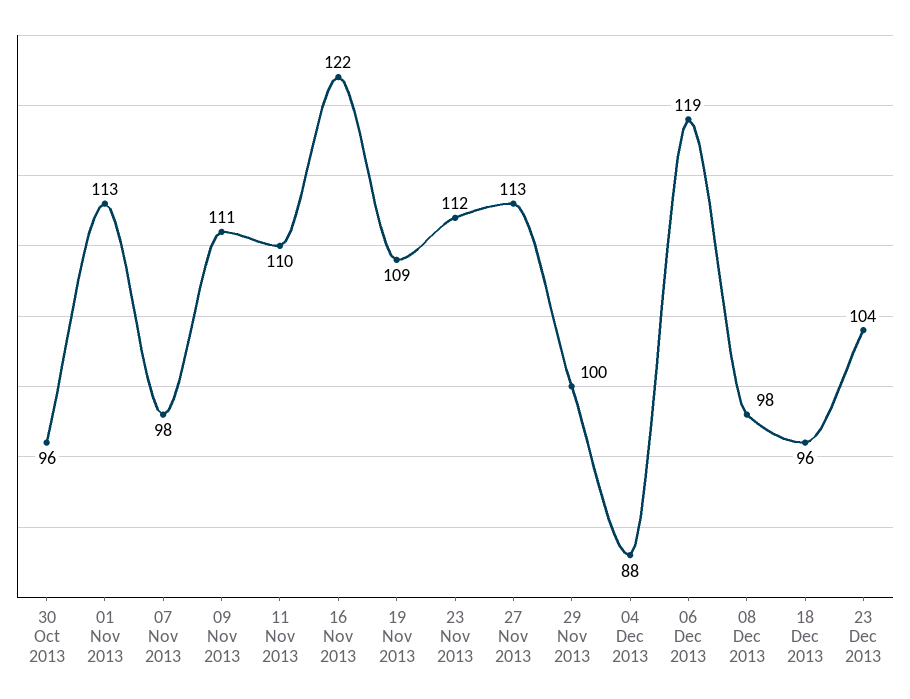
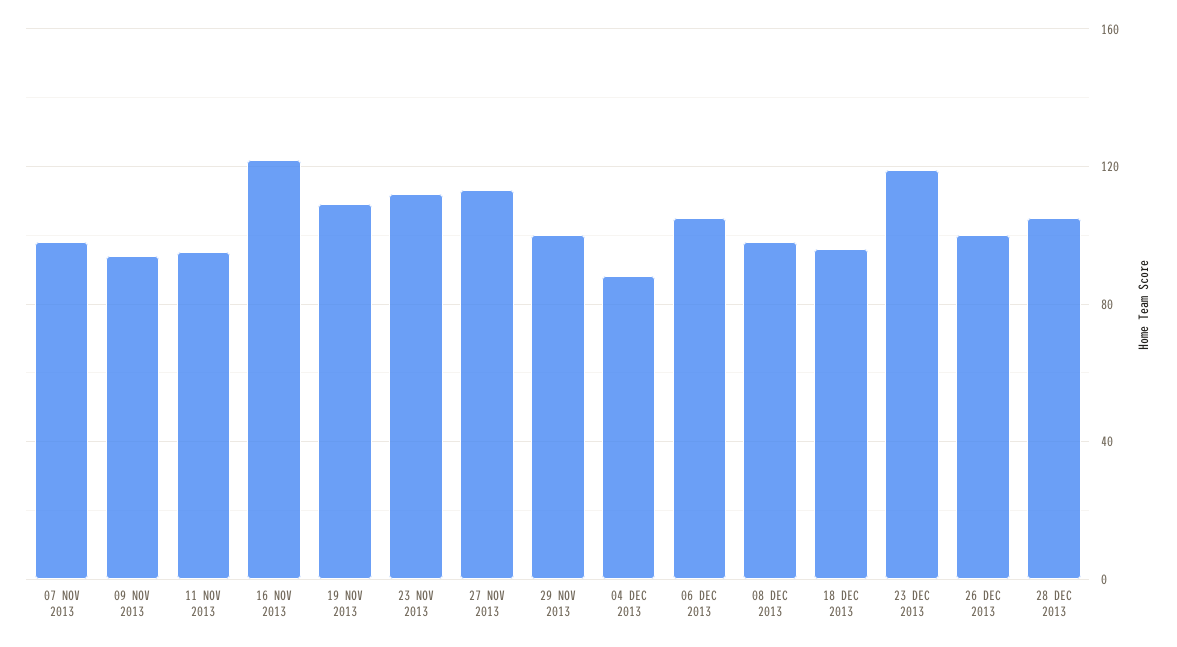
30 Oct 2013: 96 -> none
01 Nov 2013: 113 -> none
09 Nov 2013: 111 -> 95
11 Nov 2013: 110 -> 95
06 Dec 2013: 119 -> 105
23 Dec 2013: 104 -> 120
26 DEC 2013: none -> 100
28 DEC 2013: none -> 105

